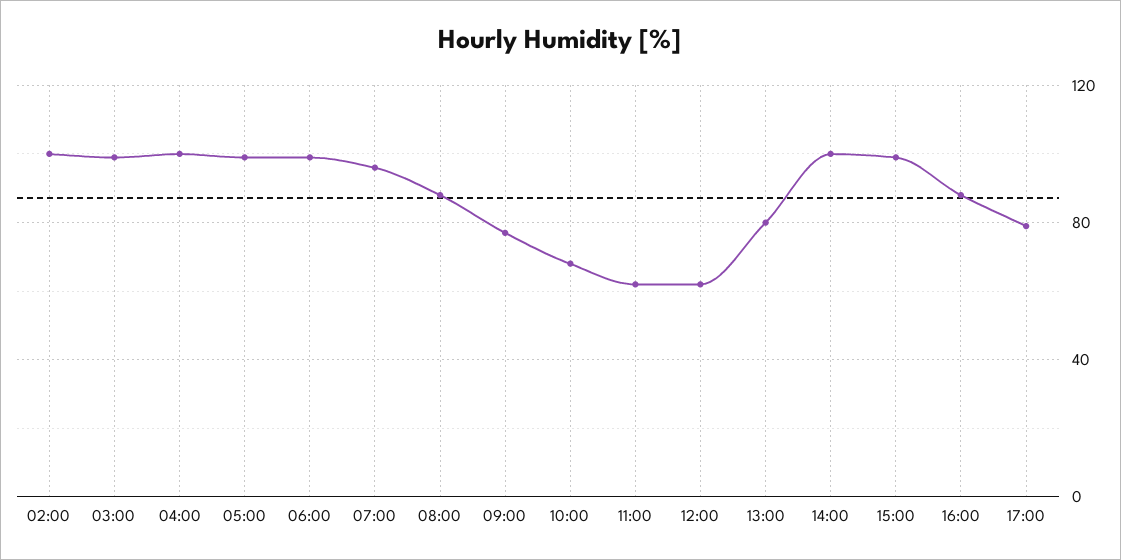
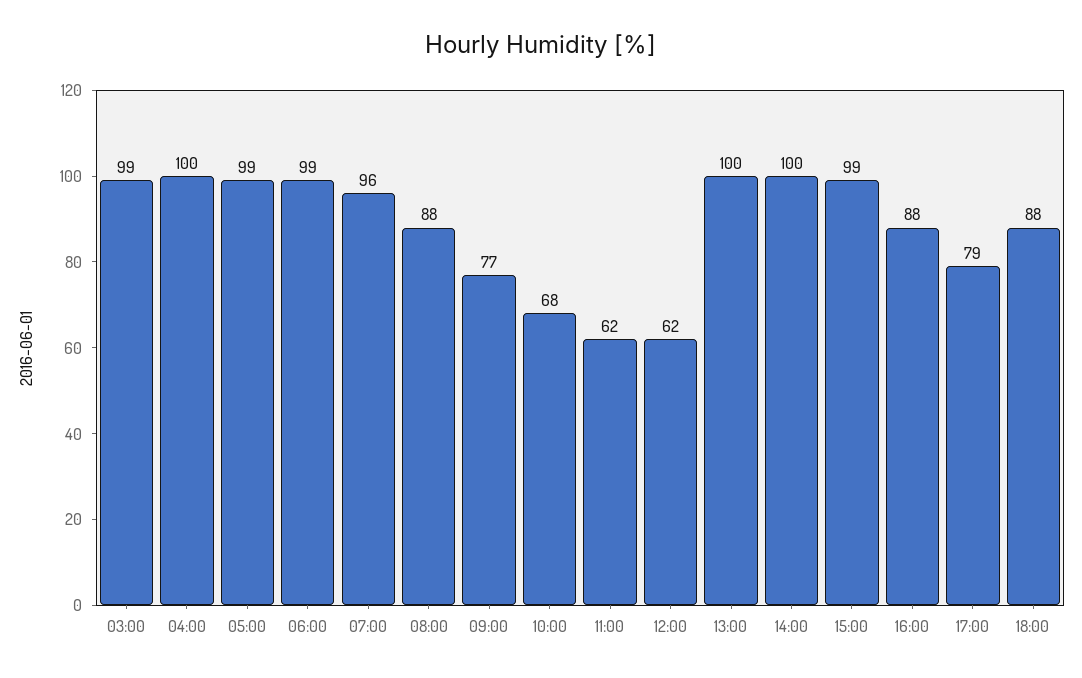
02:00: 100 -> none
13:00: 80 -> 100
18:00: none -> 88

